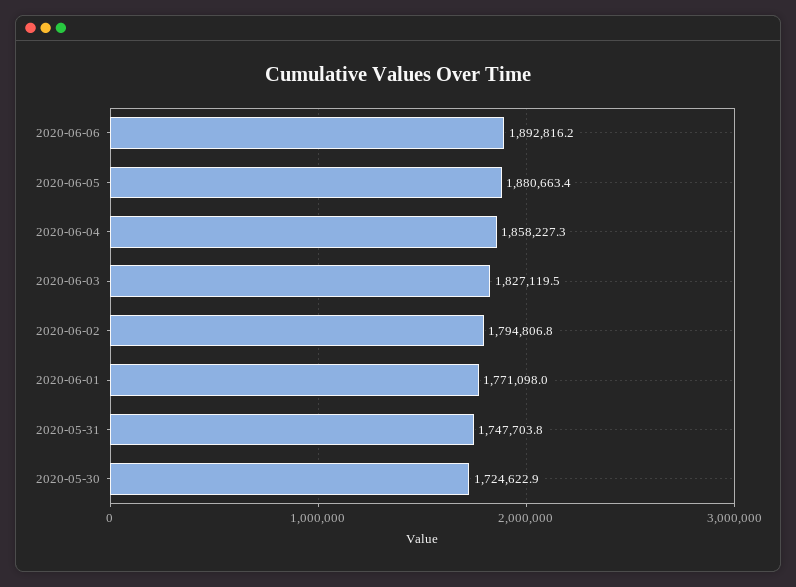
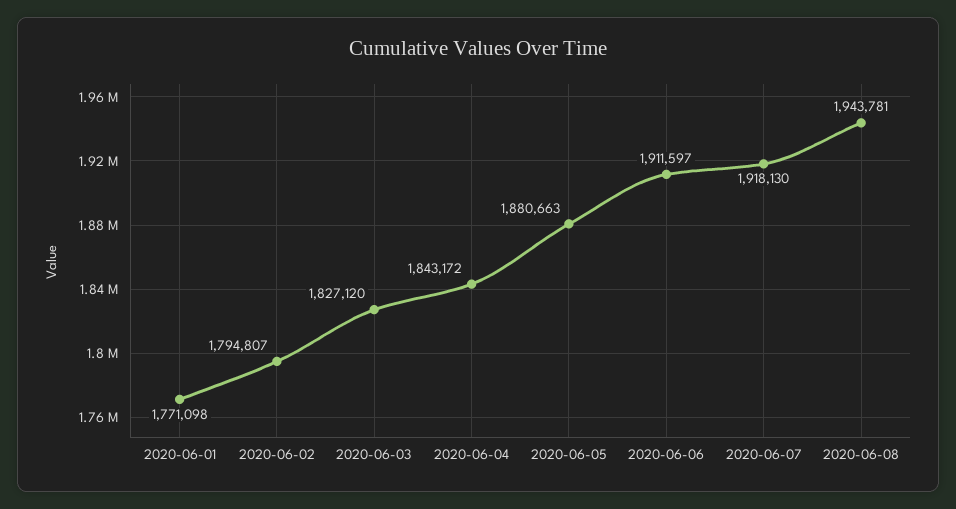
2020-06-06: 1892816.2 -> 1911597
2020-06-04: 1858227.3 -> 1843172
2020-05-31: 1747703.8 -> none
2020-05-30: 1724622.9 -> none
2020-06-07: none -> 1918130
2020-06-08: none -> 1943781

